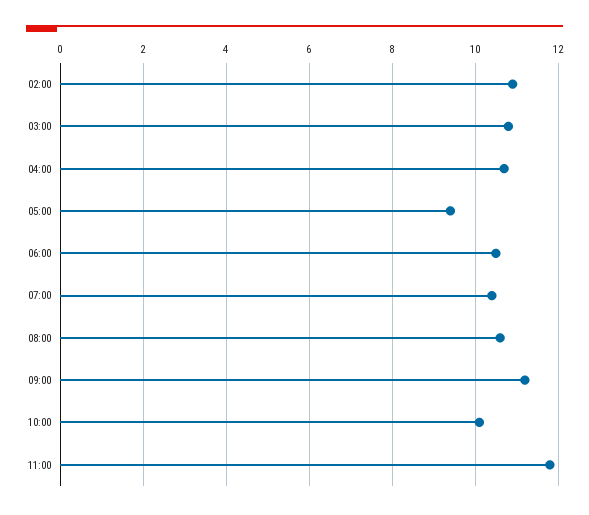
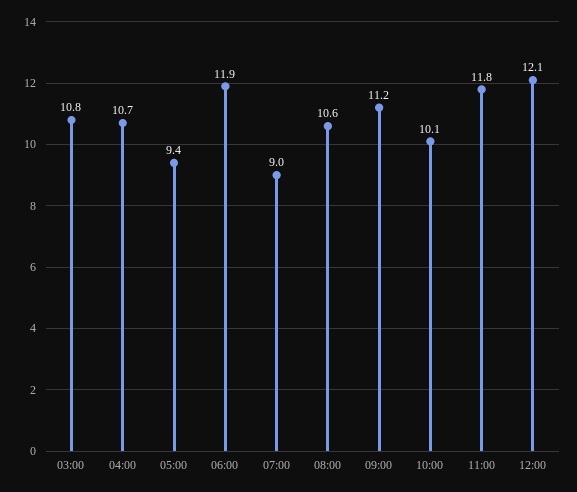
02:00: 11 -> none
06:00: 10.5 -> 11.9
07:00: 10.5 -> 9
12:00: none -> 12.1

